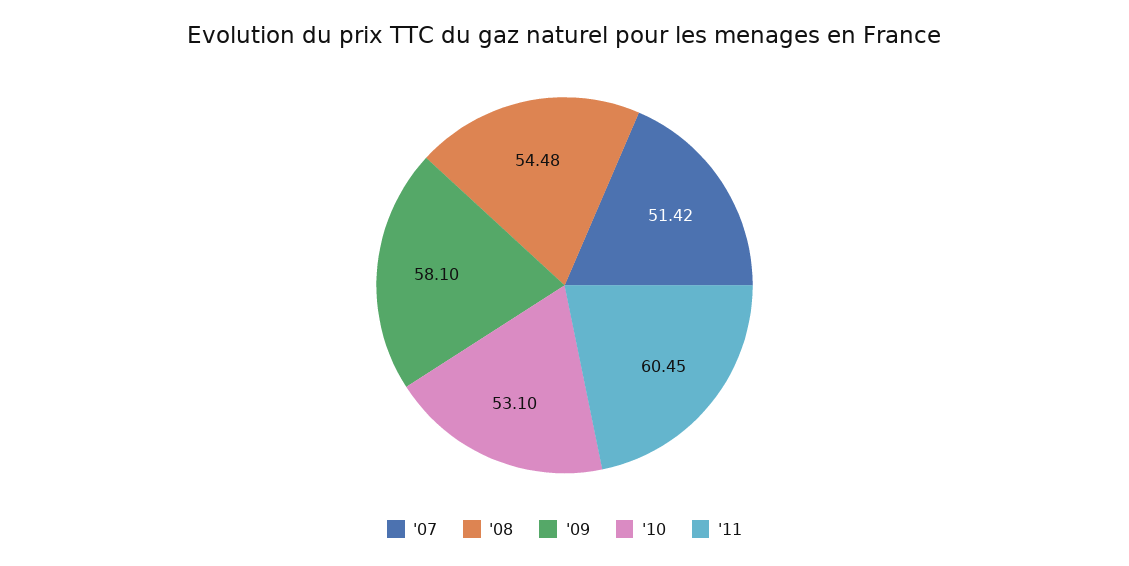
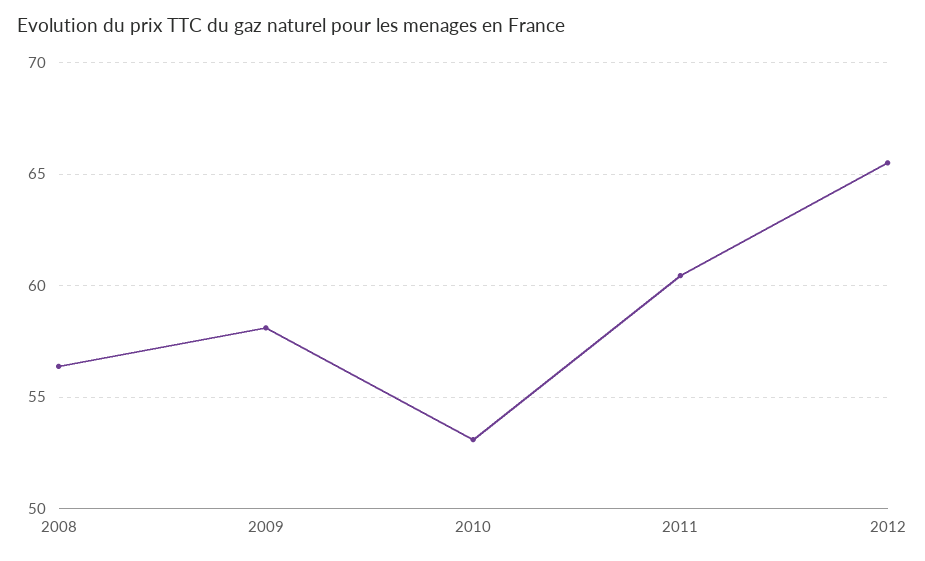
'07: 51.42 -> none
'08: 54.48 -> 56.5
2012: none -> 65.5

